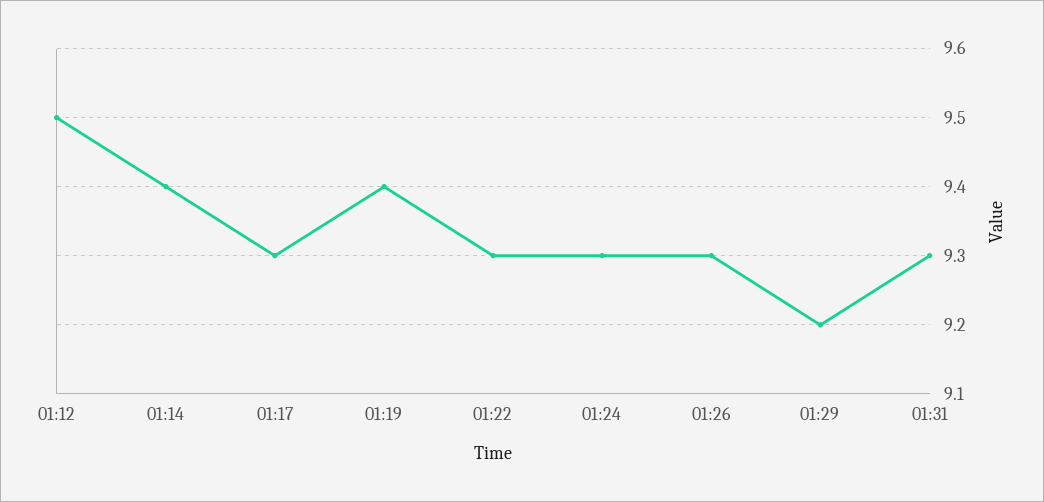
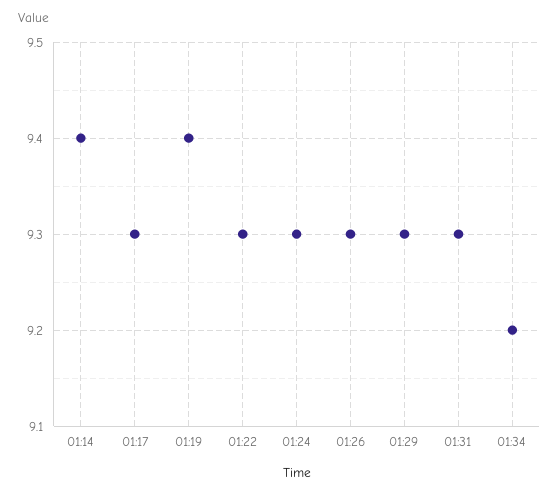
01:12: 9.5 -> none
01:29: 9.2 -> 9.3
01:34: none -> 9.2

